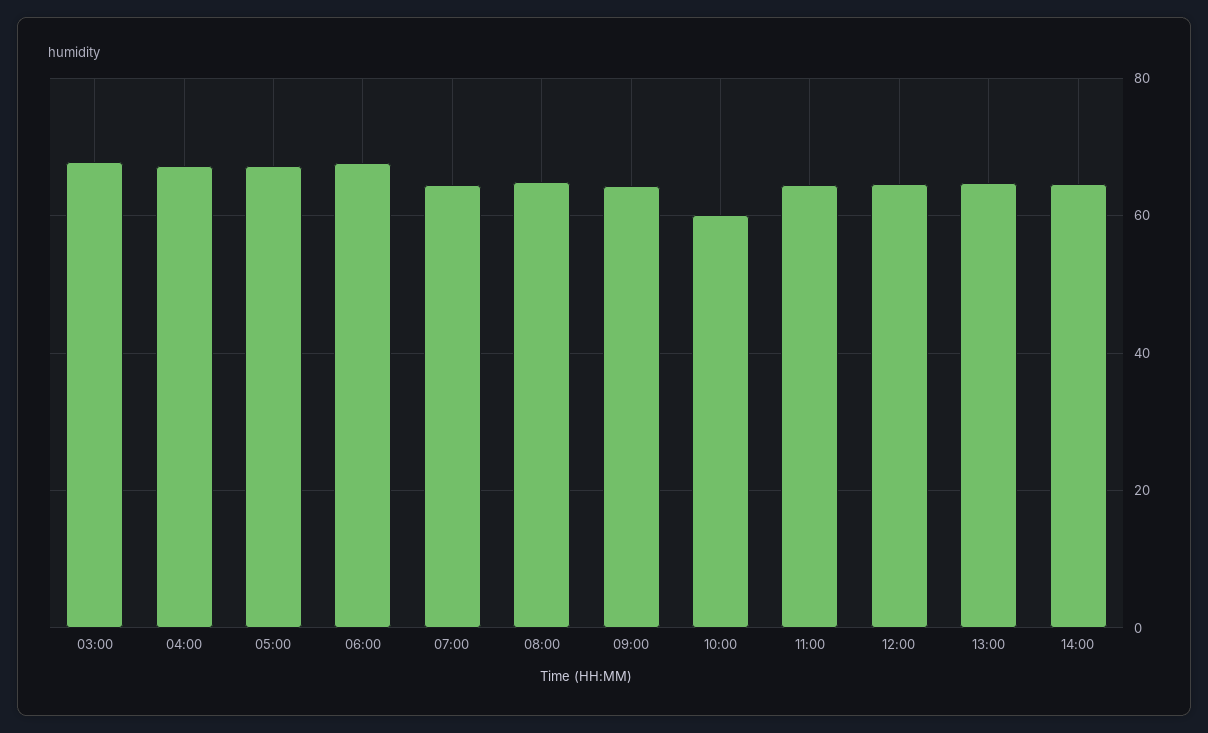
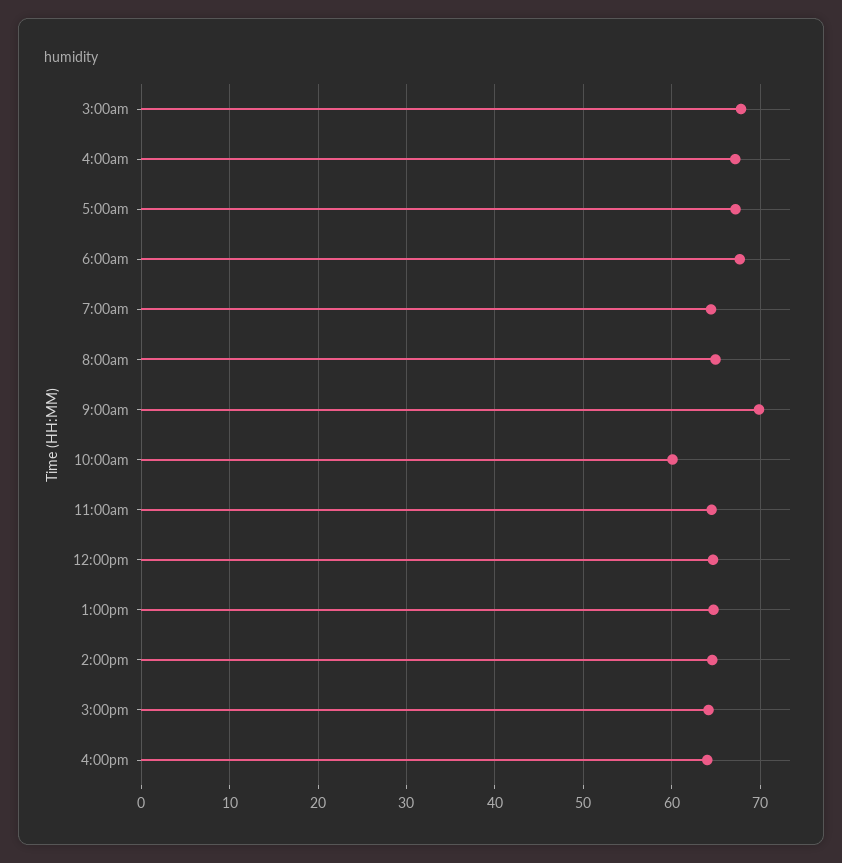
09:00: 64 -> 70
3:00pm: none -> 64
4:00pm: none -> 64

